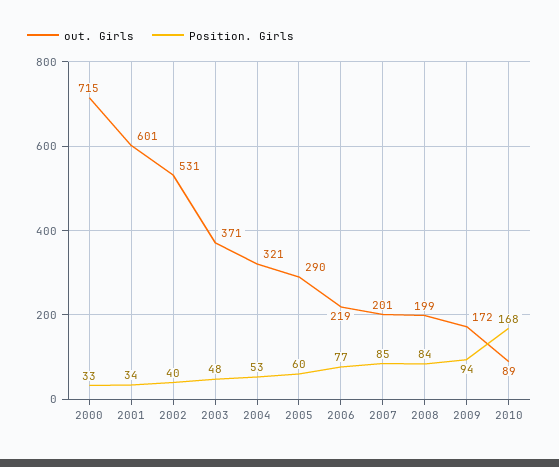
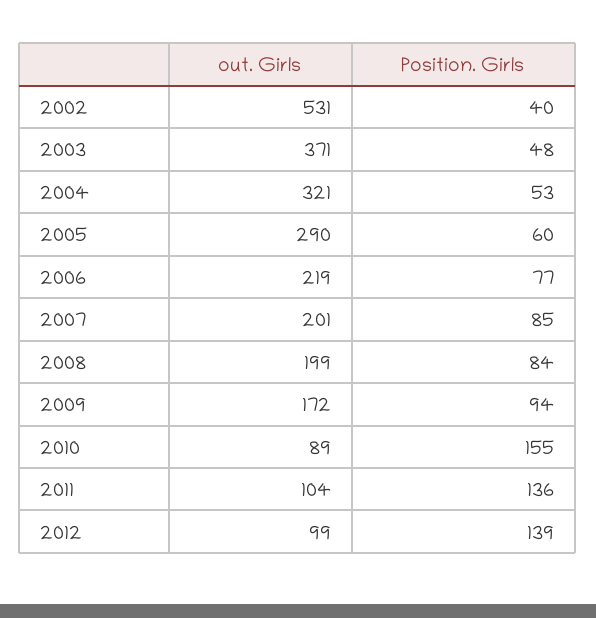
out. Girls, 2000: 715 -> none
Position. Girls, 2000: 33 -> none
out. Girls, 2001: 601 -> none
Position. Girls, 2001: 34 -> none
Position. Girls, 2010: 168 -> 155
out. Girls, 2011: none -> 104
Position. Girls, 2011: none -> 136
out. Girls, 2012: none -> 99
Position. Girls, 2012: none -> 139

